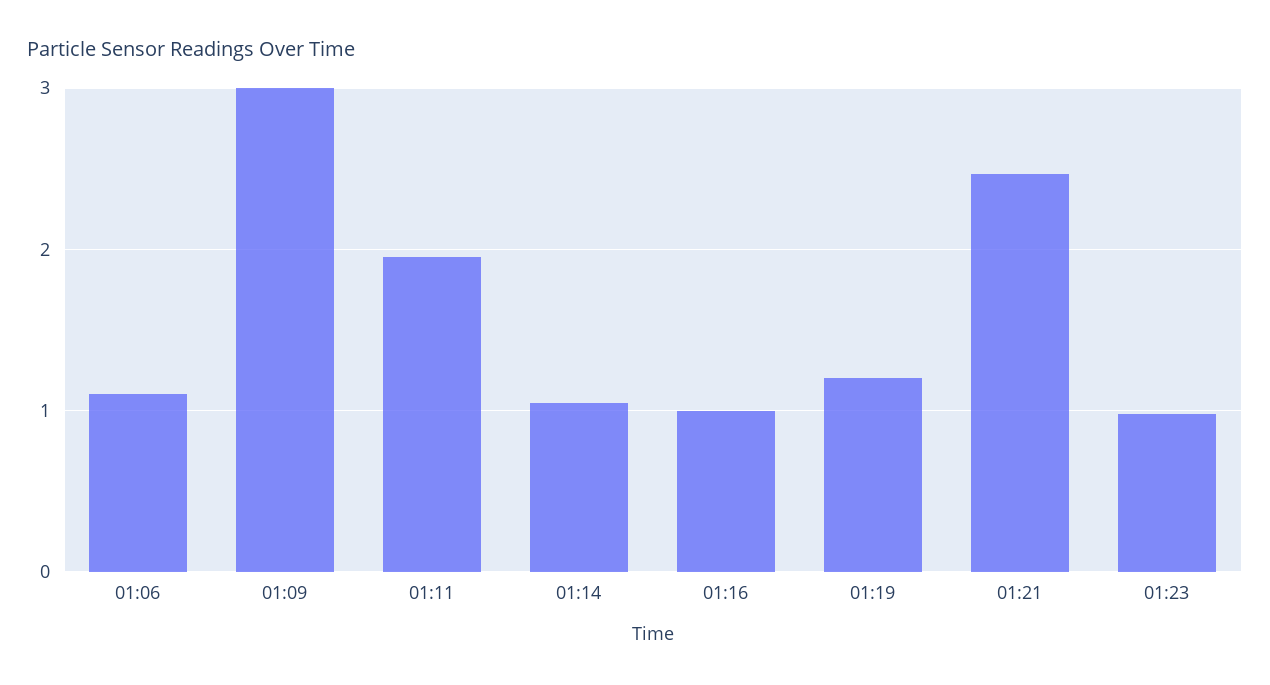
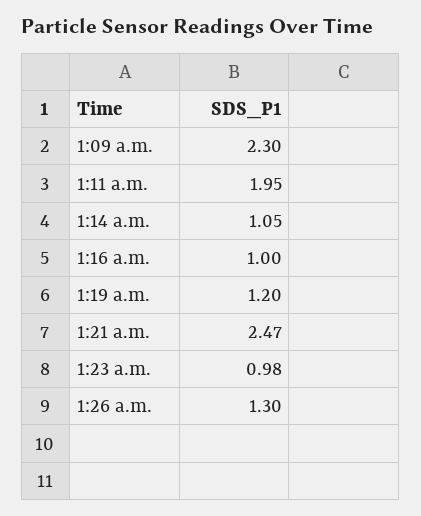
01:06: 1.1 -> none
01:09: 3 -> 2.3
1:26 a.m.: none -> 1.3

